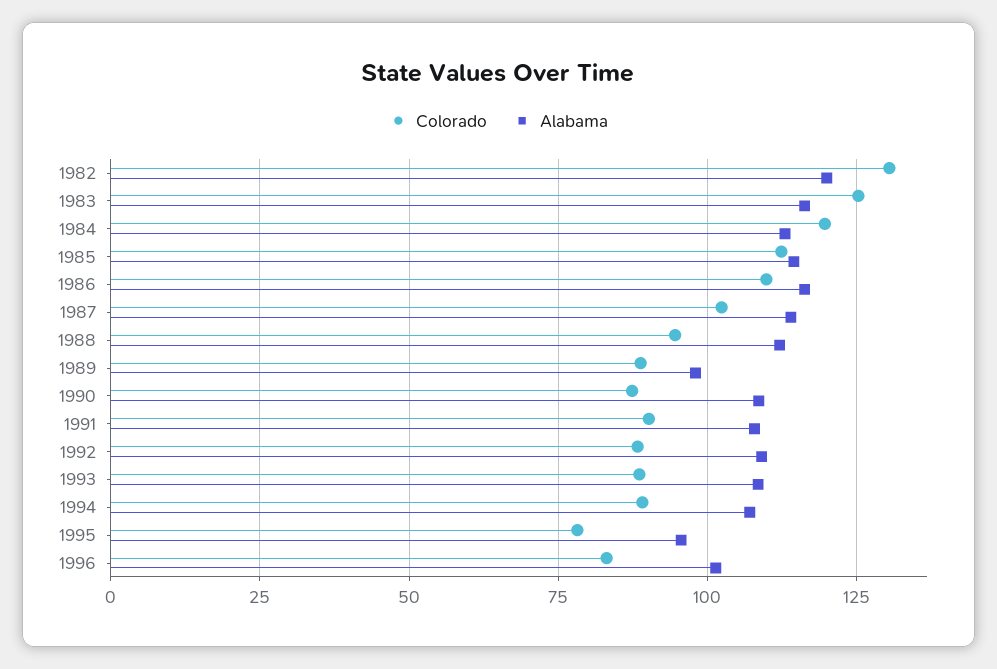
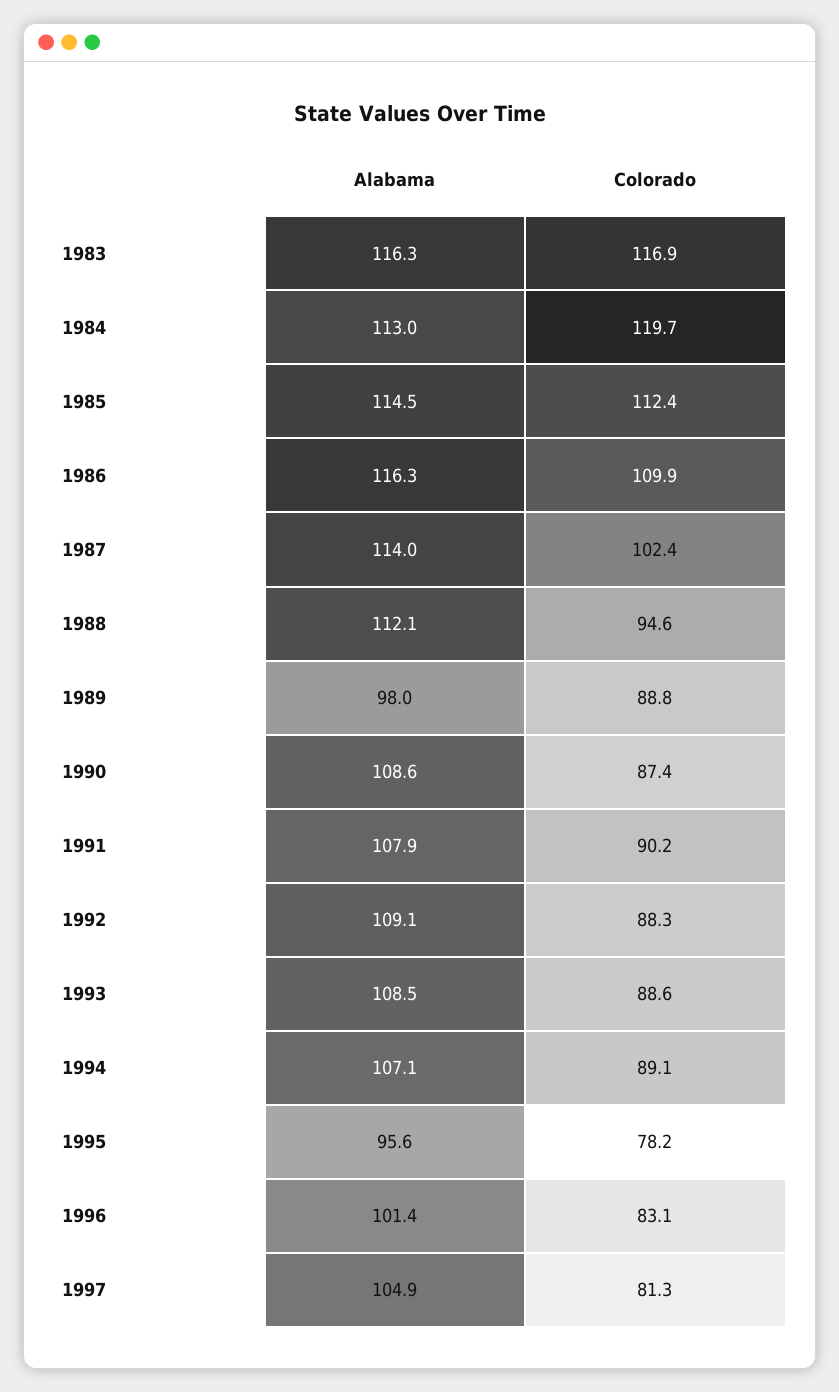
Colorado, 1982: 130 -> none
Alabama, 1982: 120 -> none
Colorado, 1983: 125 -> 116.9
Alabama, 1997: none -> 104.9
Colorado, 1997: none -> 81.3

